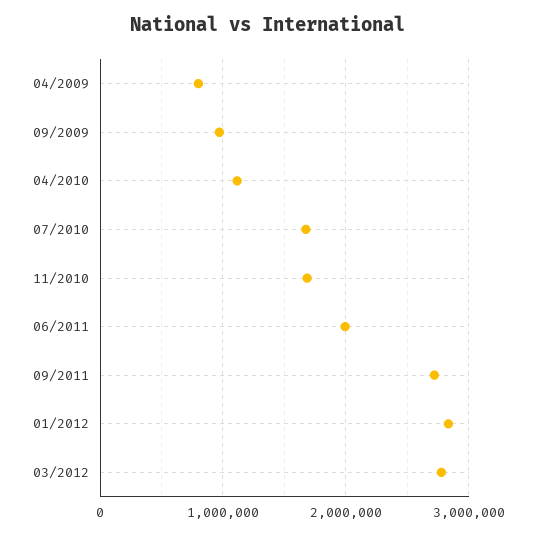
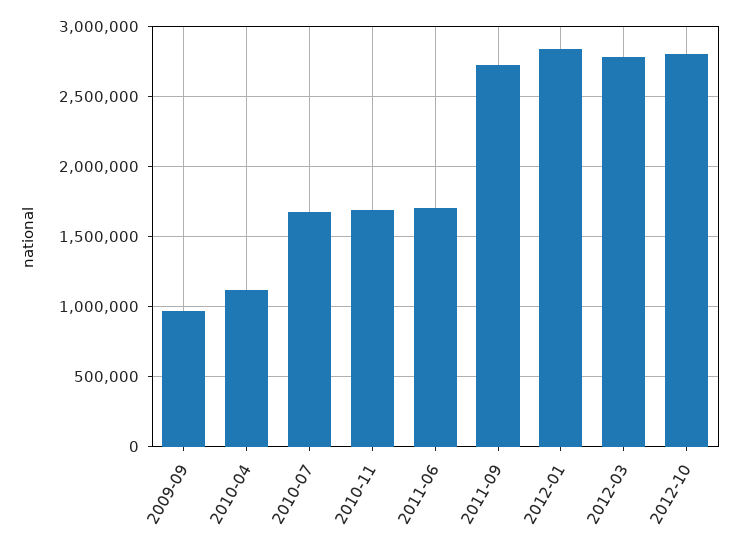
04/2009: 800000 -> none
06/2011: 2000000 -> 1700000
2012-10: none -> 2800000

